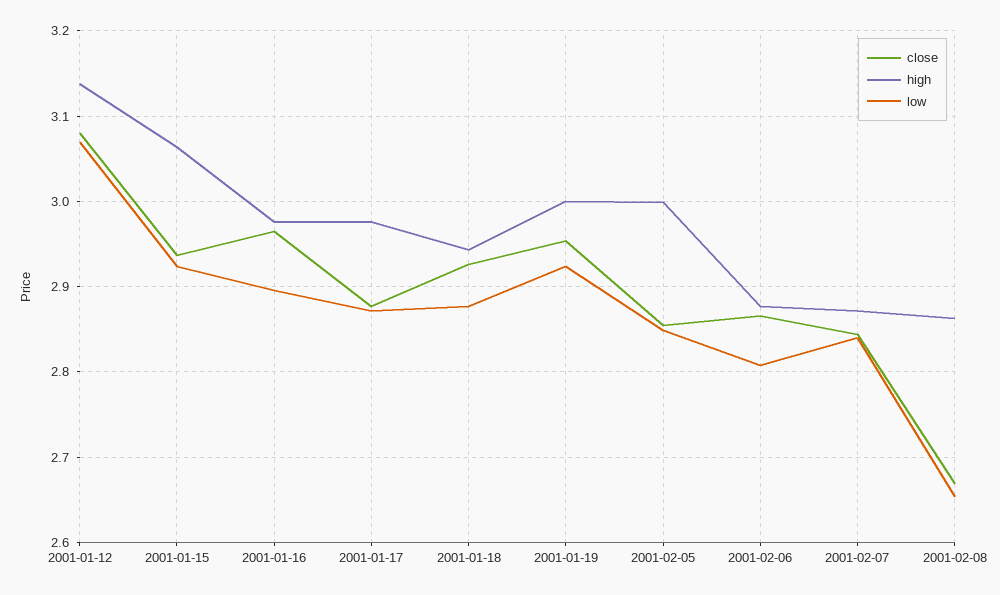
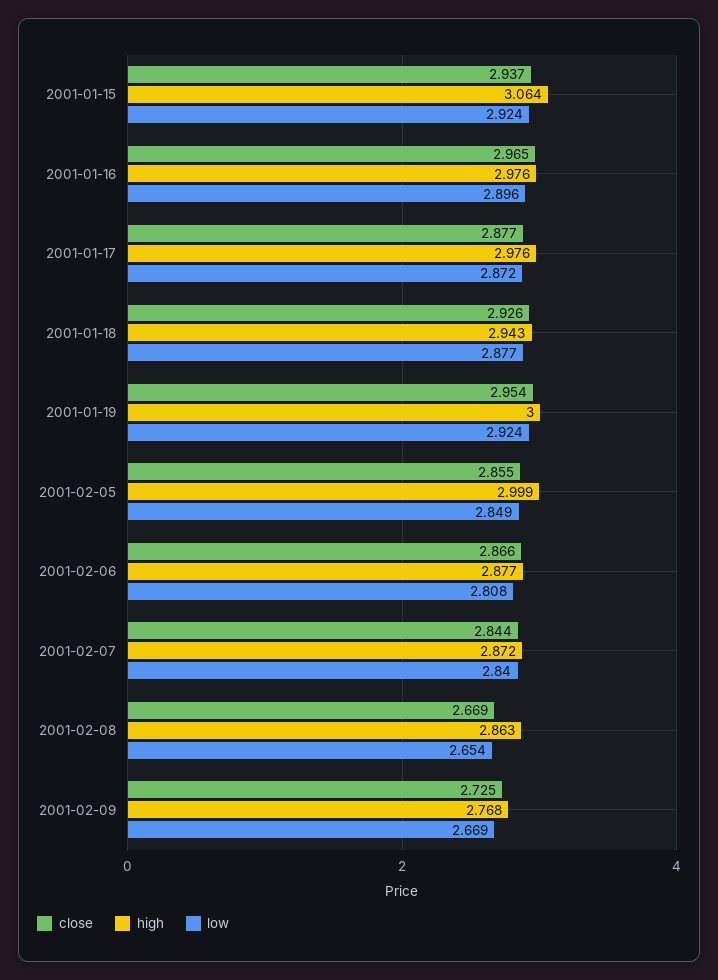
close, 2001-01-12: 3.08 -> none
high, 2001-01-12: 3.14 -> none
low, 2001-01-12: 3.07 -> none
close, 2001-02-09: none -> 2.725
high, 2001-02-09: none -> 2.768
low, 2001-02-09: none -> 2.669

